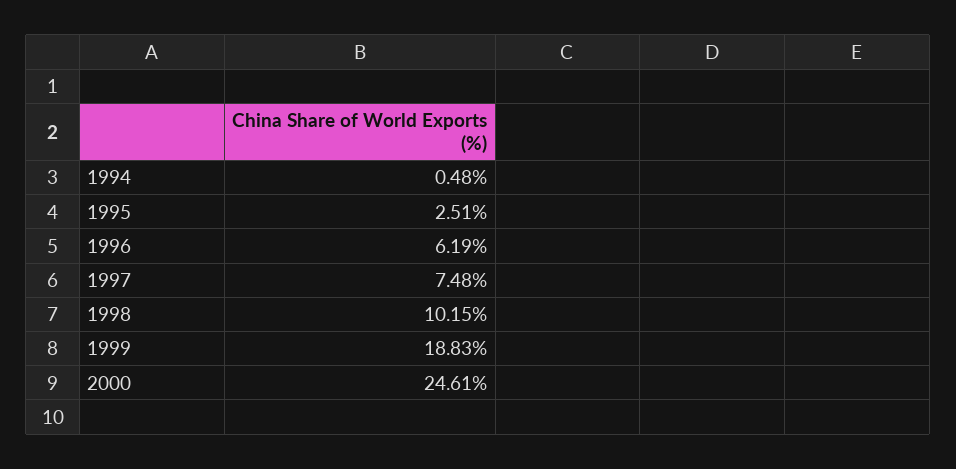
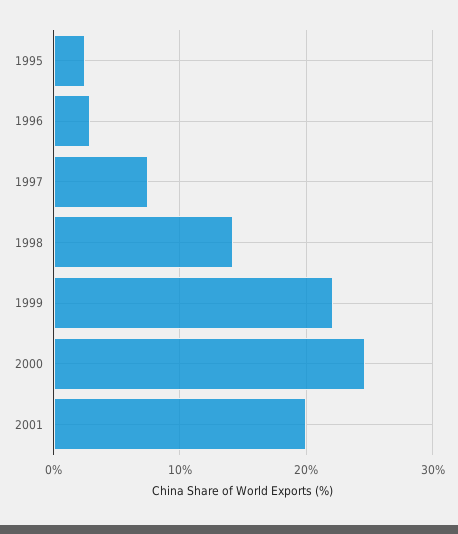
1994: 0.48 -> none
1996: 6.19 -> 3
1998: 10.15 -> 14
1999: 18.83 -> 22
2001: none -> 20

